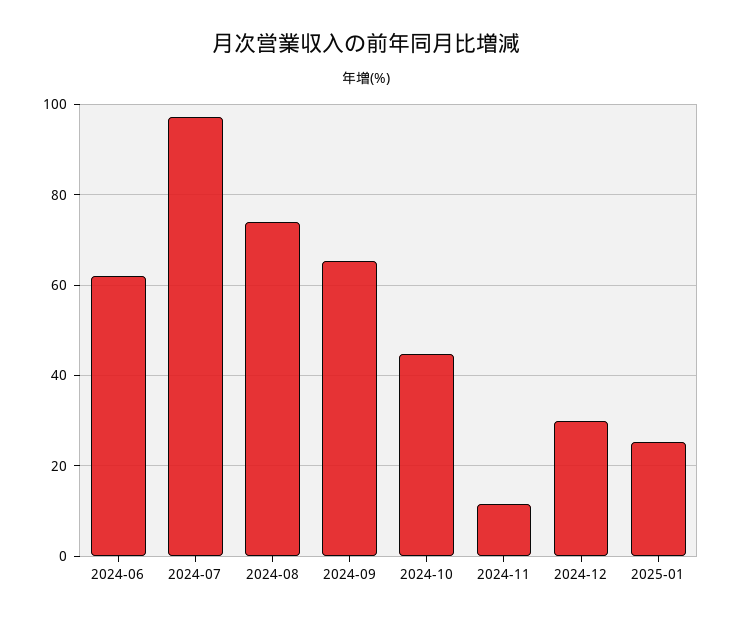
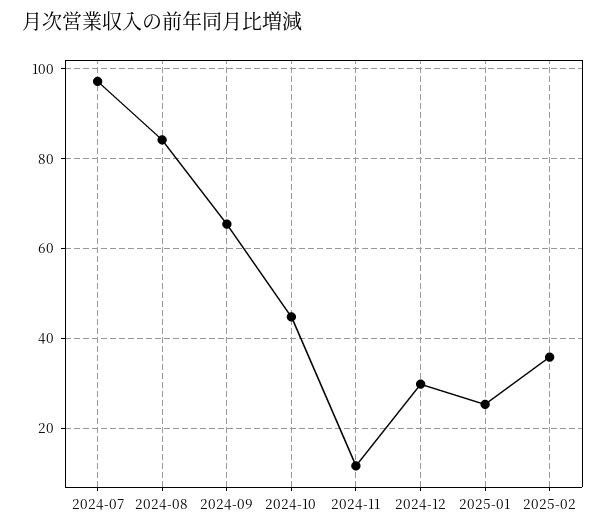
2024-06: 62 -> none
2024-08: 74 -> 84
2025-02: none -> 36

